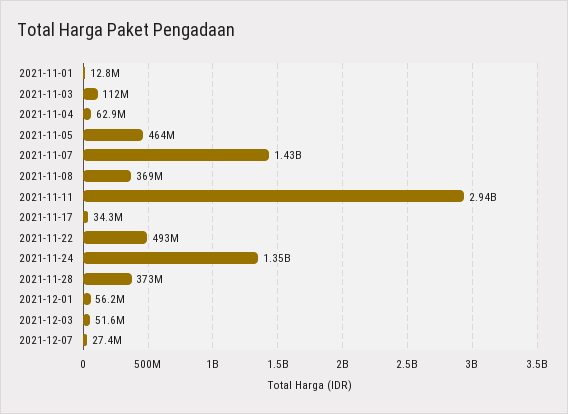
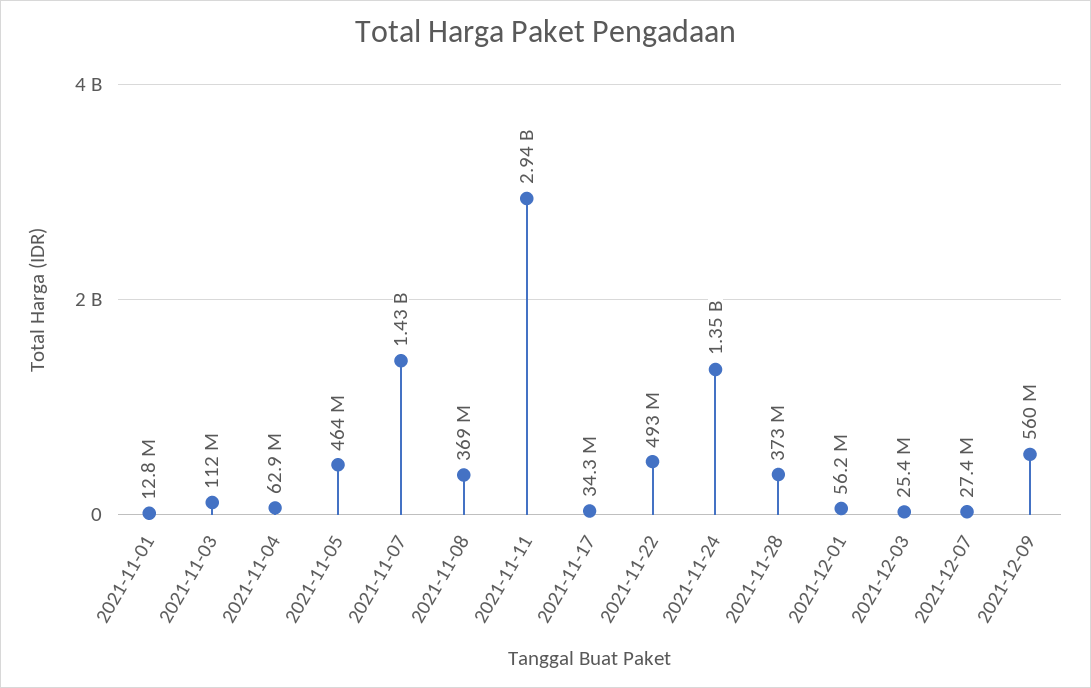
2021-12-03: 51600000 -> 25400000
2021-12-09: none -> 560000000

